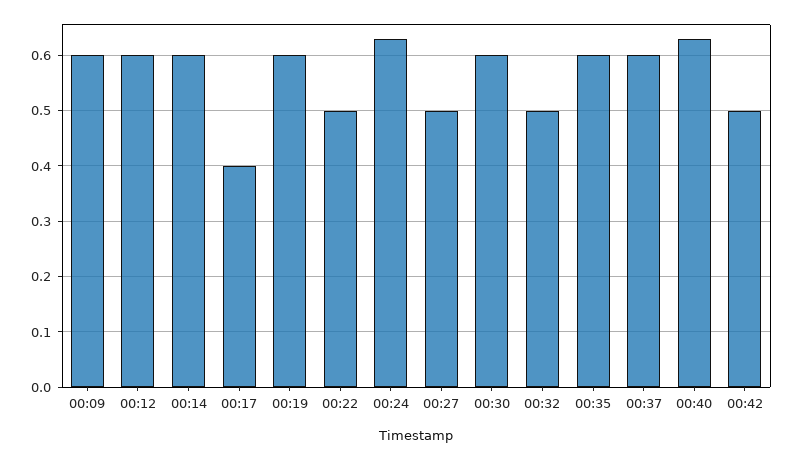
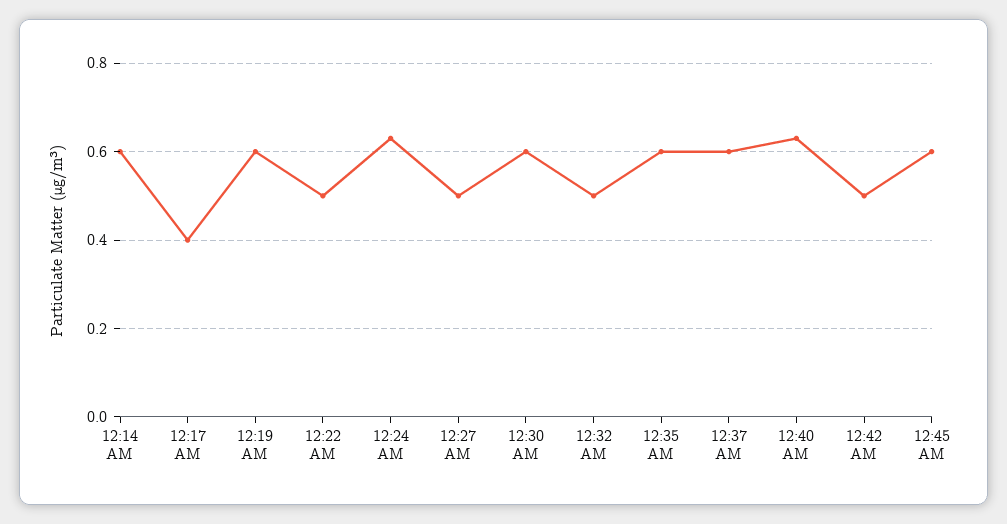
00:09: 0.6 -> none
00:12: 0.6 -> none
12:45 AM: none -> 0.6

